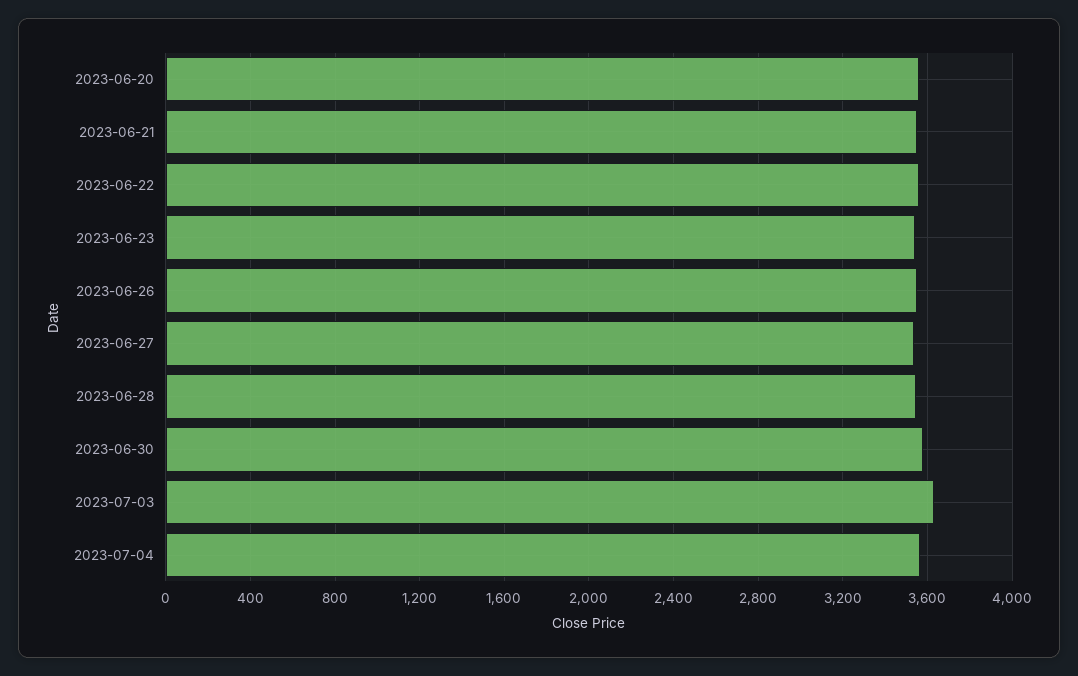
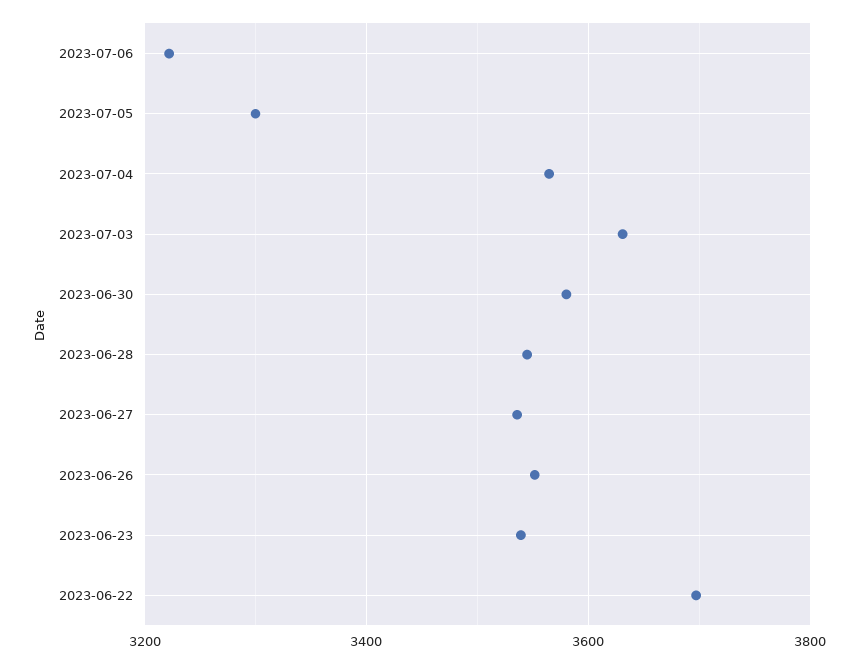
2023-06-20: 3550 -> none
2023-06-21: 3550 -> none
2023-06-22: 3550 -> 3700
2023-07-06: none -> 3220
2023-07-05: none -> 3300

